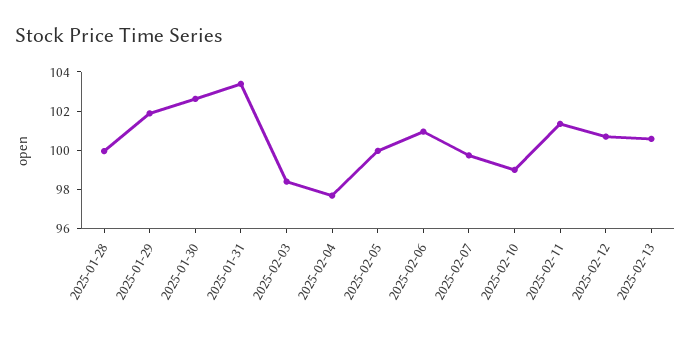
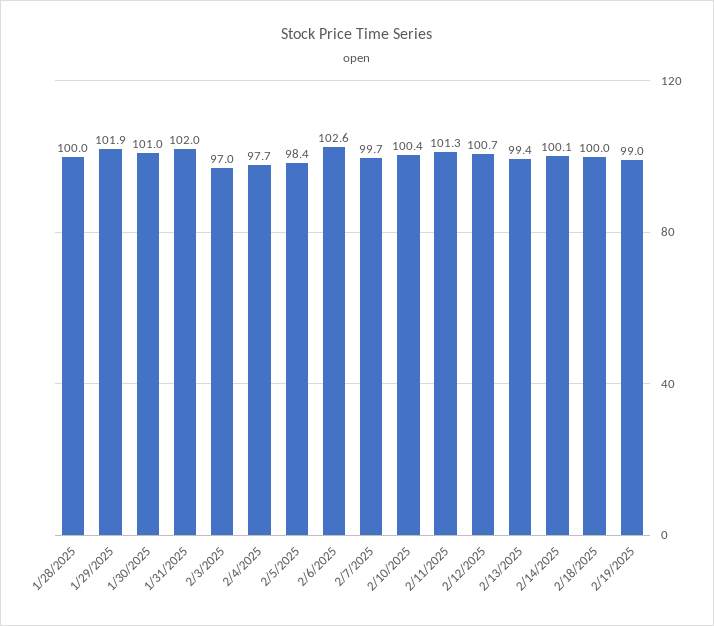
2025-01-30: 102.5 -> 101
2025-01-31: 103.5 -> 102
2025-02-03: 98.5 -> 97
2025-02-05: 100 -> 98.4
2025-02-06: 101 -> 102.6
2025-02-10: 99 -> 100.4
2025-02-13: 100.5 -> 99.4
2/14/2025: none -> 100.1
2/18/2025: none -> 100
2/19/2025: none -> 99

